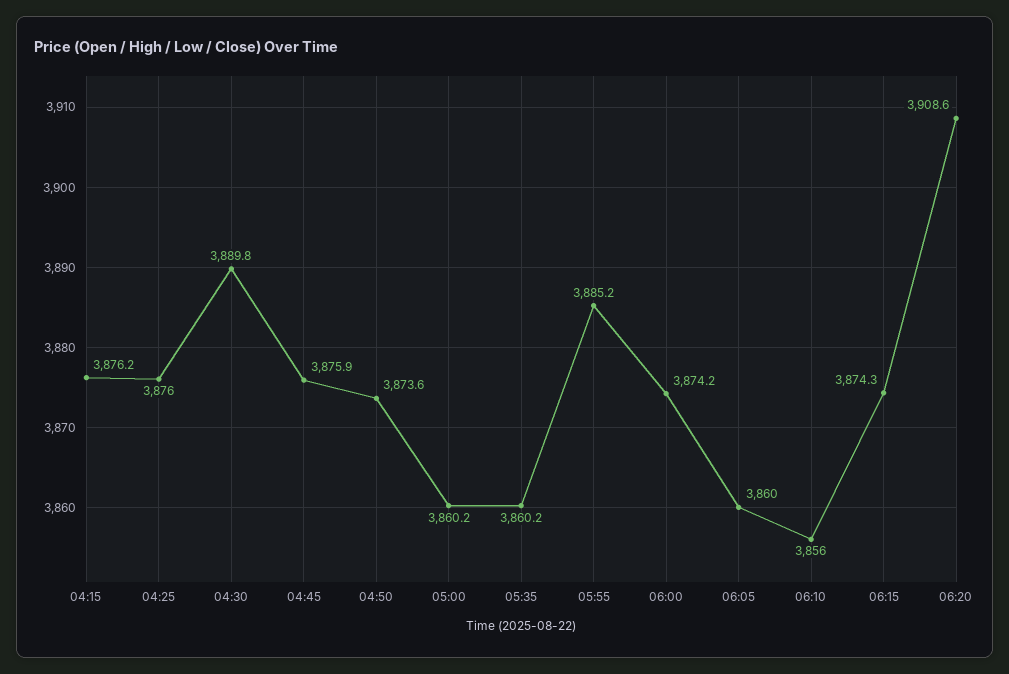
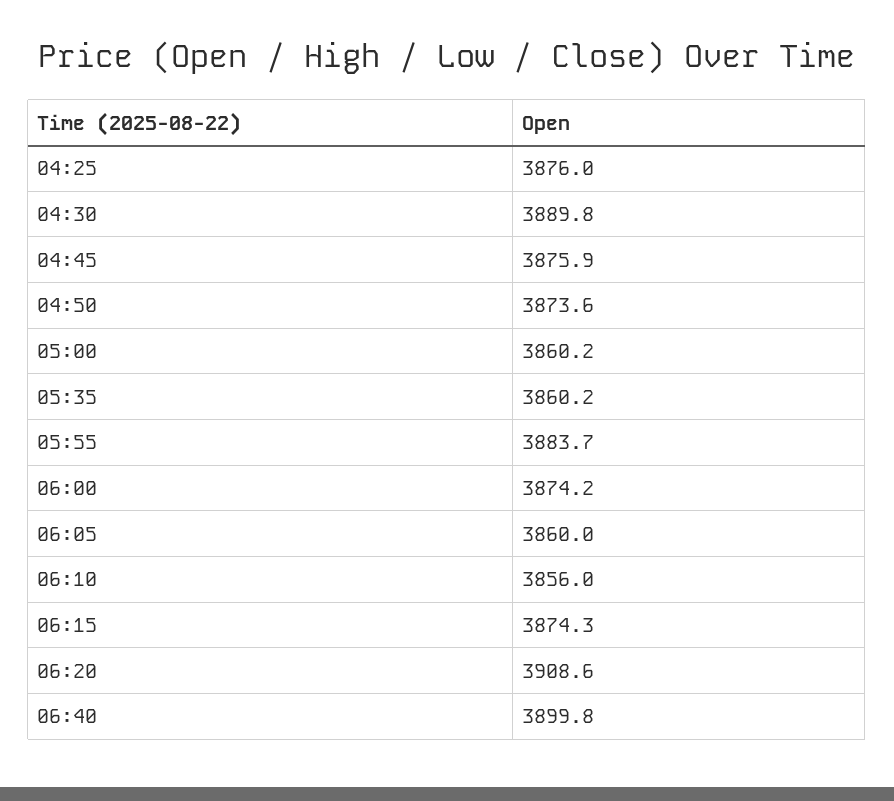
04:15: 3876.2 -> none
05:55: 3885.2 -> 3883.7
06:40: none -> 3899.8

